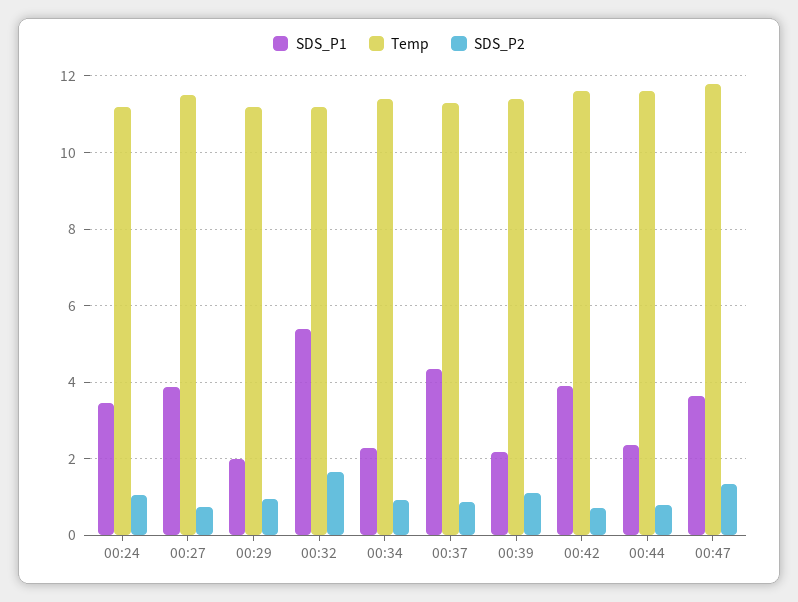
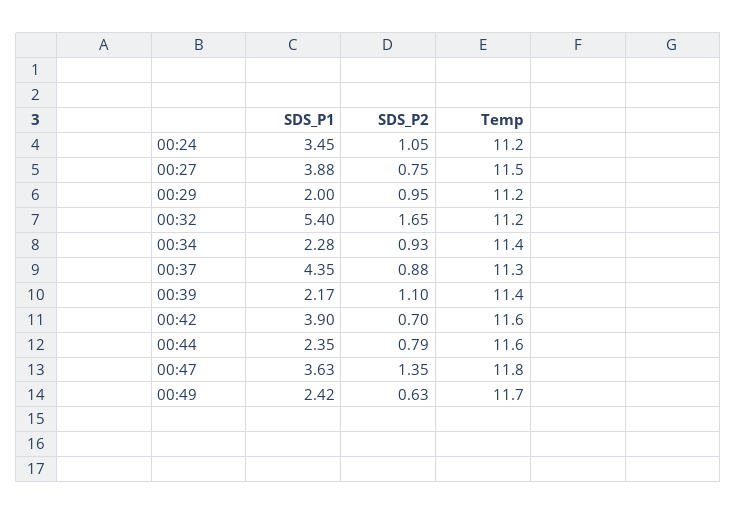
SDS_P1, 00:49: none -> 2.42
SDS_P2, 00:49: none -> 0.63
Temp, 00:49: none -> 11.7

